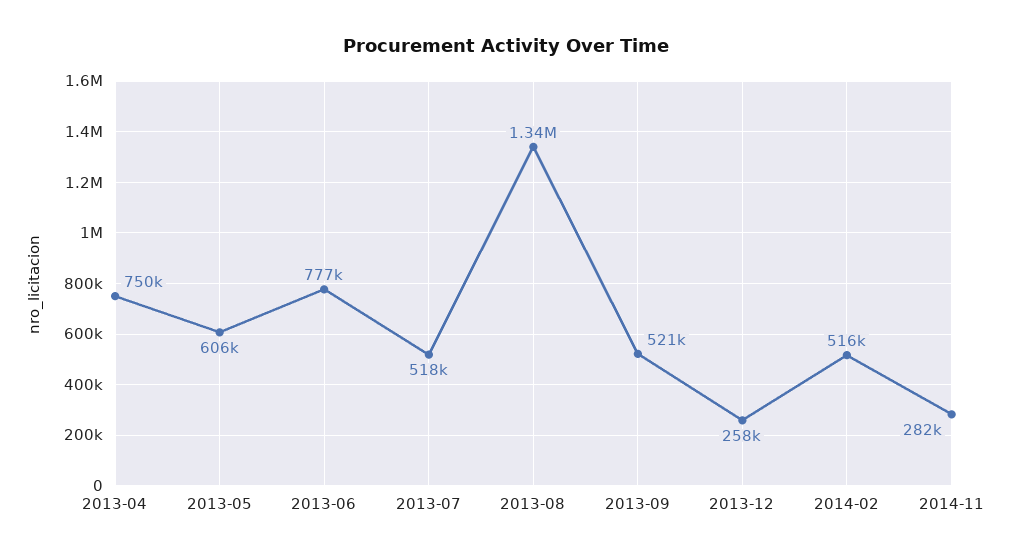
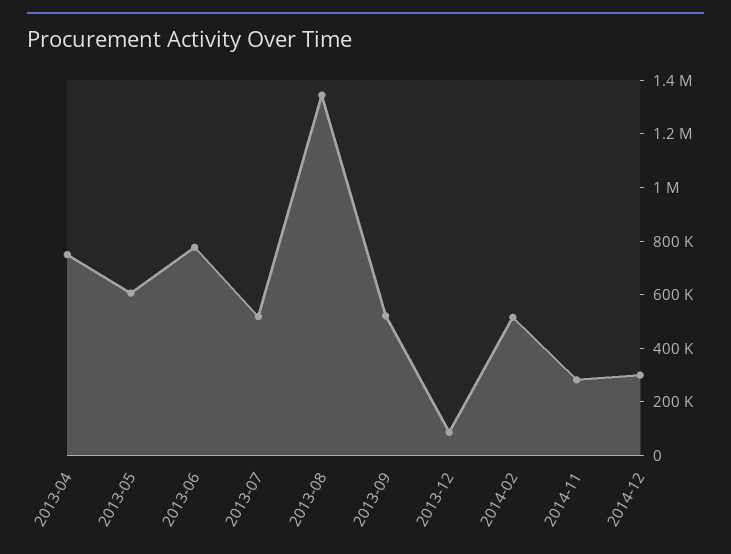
2013-12: 258000 -> 100000
2014-12: none -> 300000

